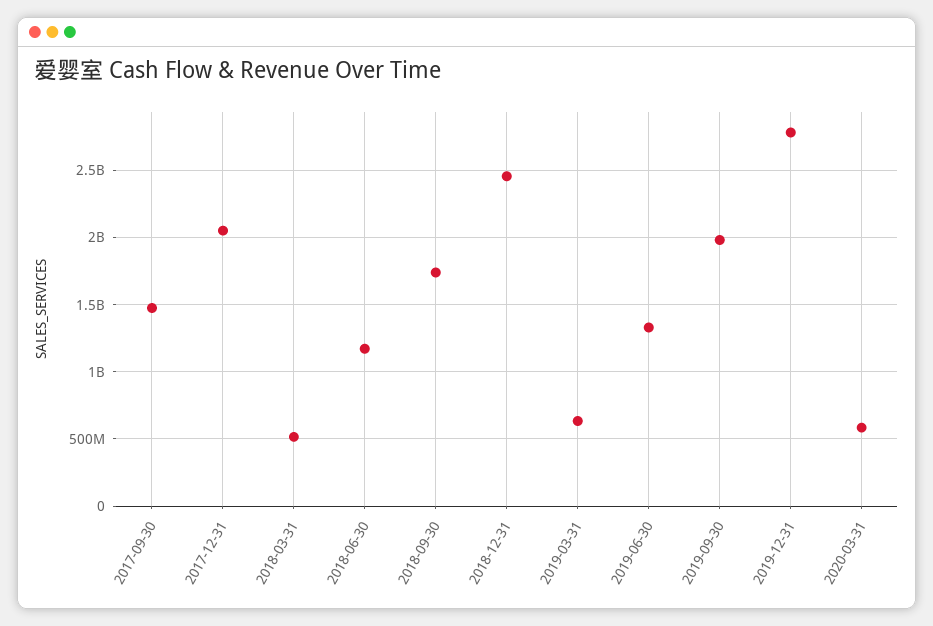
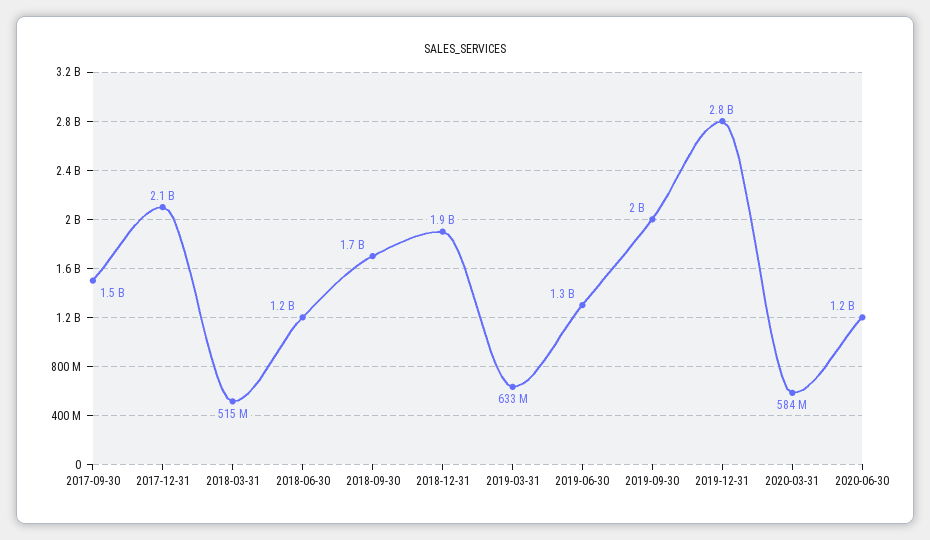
2018-12-31: 2450000000 -> 1900000000
2020-06-30: none -> 1200000000

